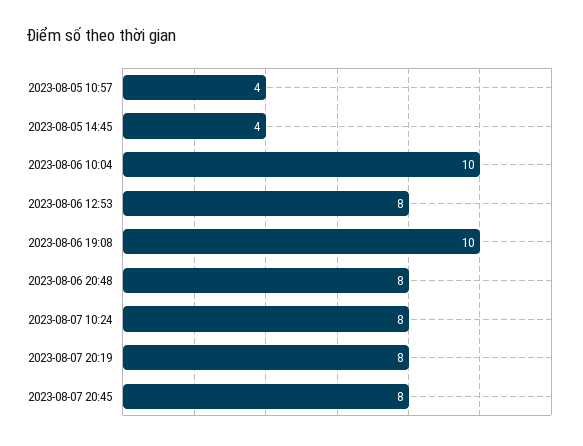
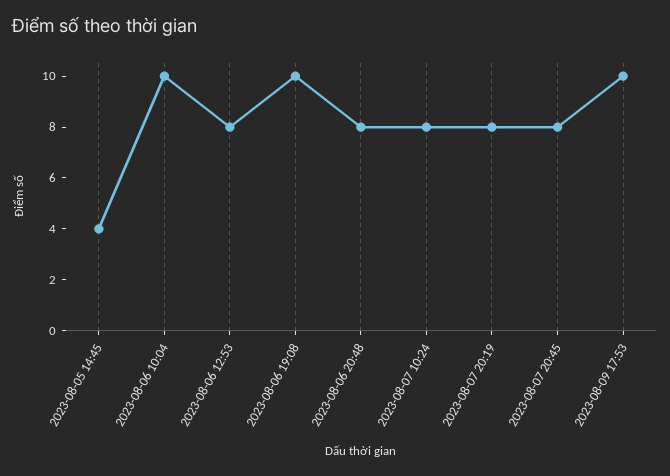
2023-08-05 10:57: 4 -> none
2023-08-09 17:53: none -> 10

